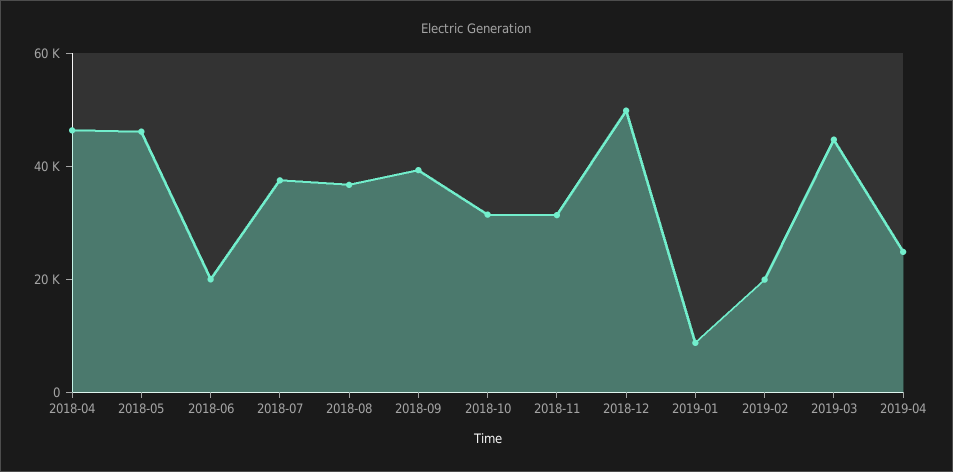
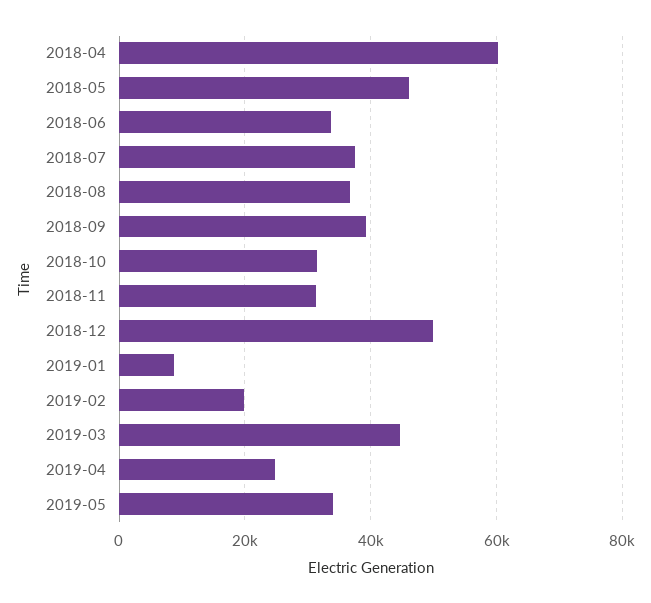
2018-04: 45000 -> 60000
2018-06: 20000 -> 34000
2019-05: none -> 34000

